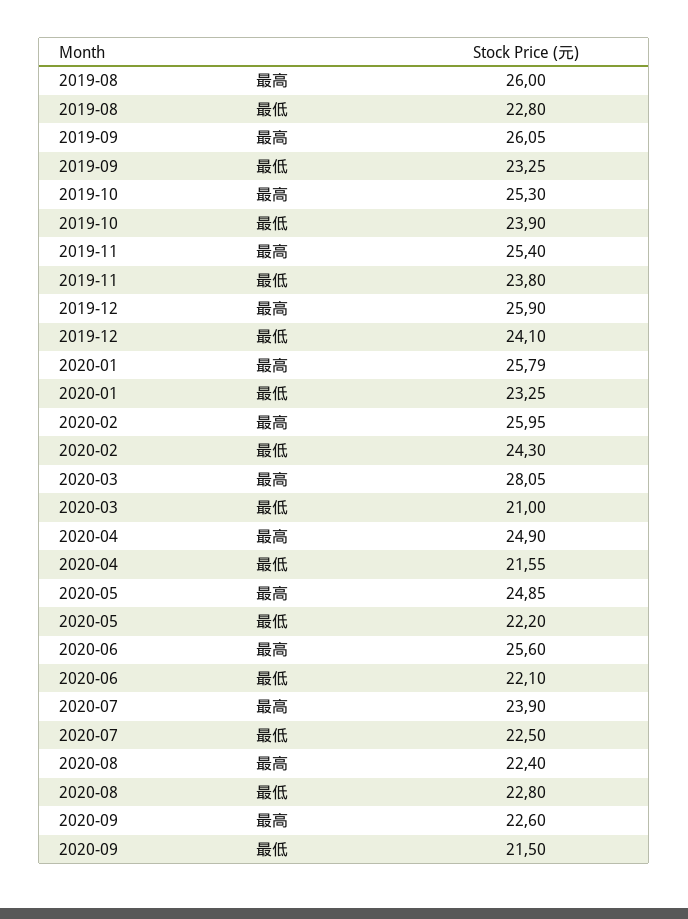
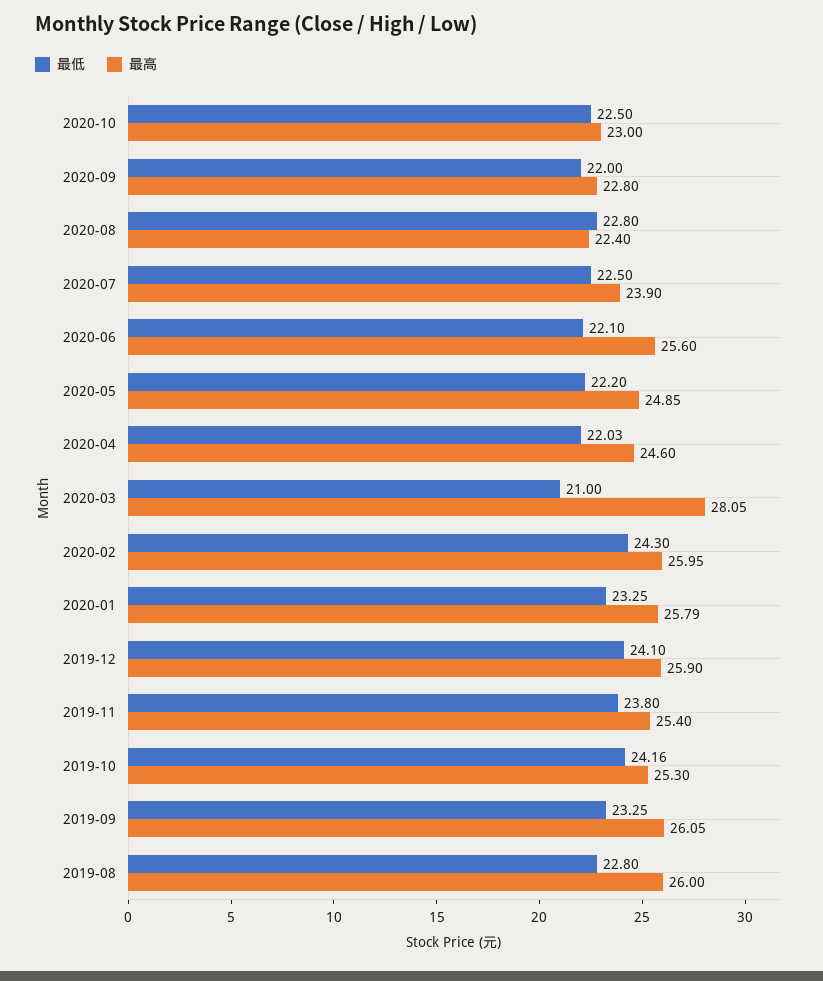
最低, 2019-10: 23.9 -> 24.16
最高, 2020-04: 24.9 -> 24.6
最低, 2020-04: 21.55 -> 22.03
最高, 2020-09: 22.6 -> 22.8
最低, 2020-09: 21.5 -> 22
最低, 2020-10: none -> 22.5
最高, 2020-10: none -> 23

